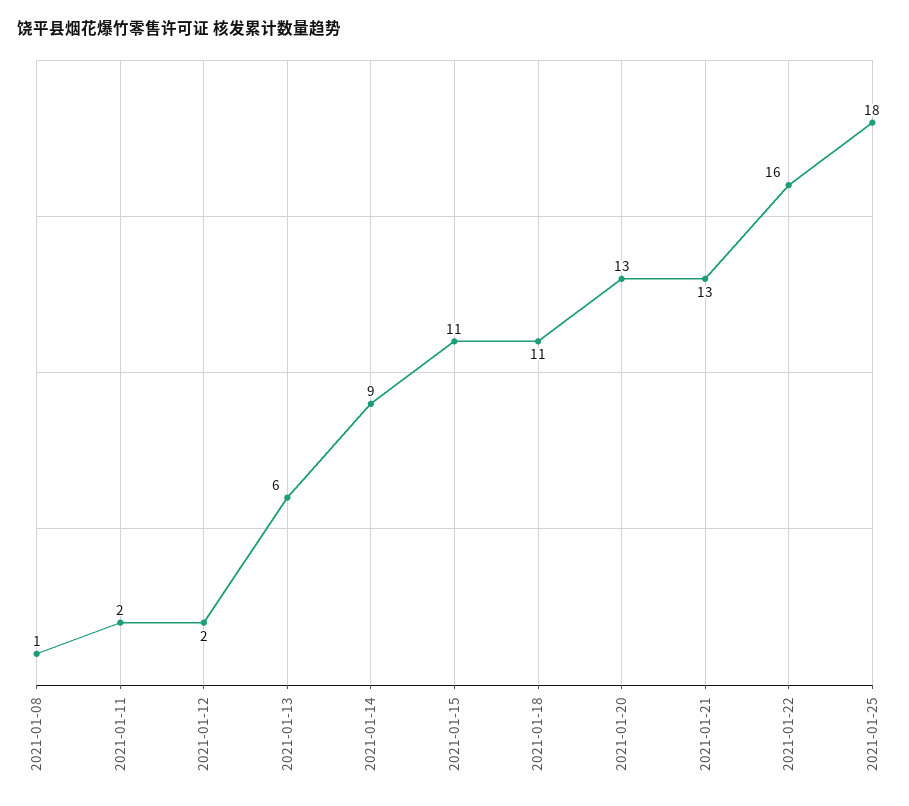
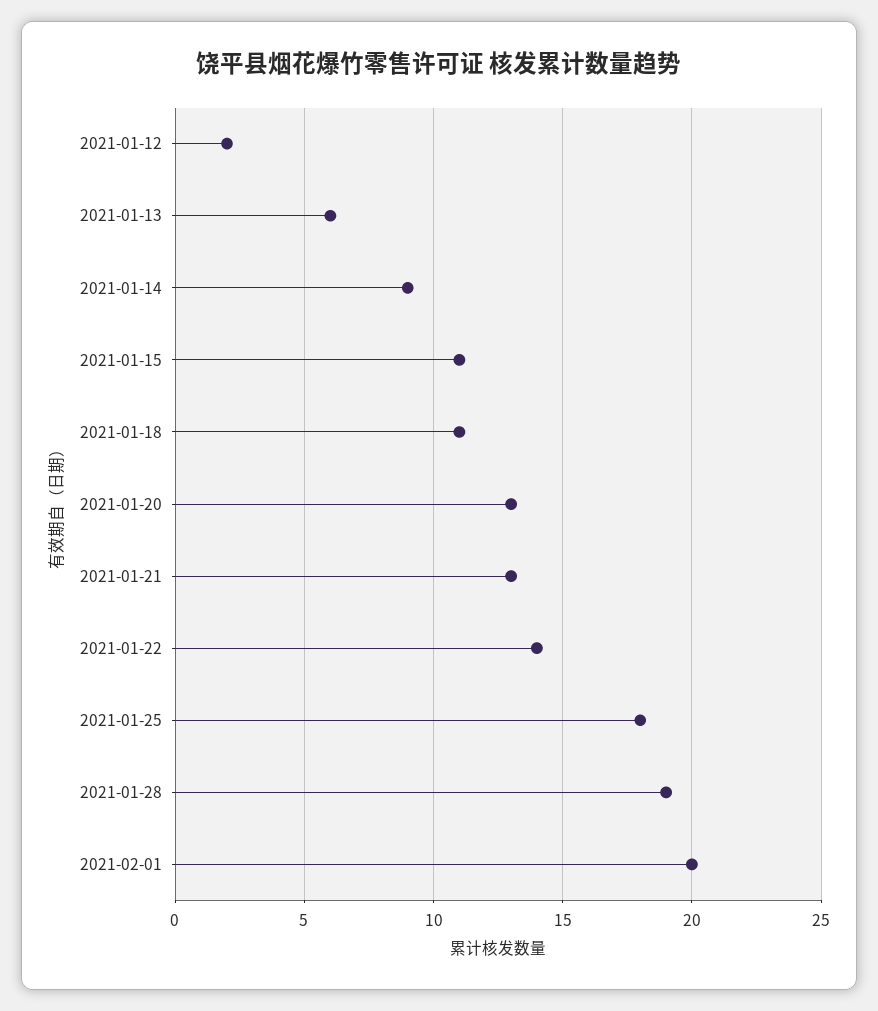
2021-01-08: 1 -> none
2021-01-11: 2 -> none
2021-01-22: 16 -> 14
2021-01-28: none -> 19
2021-02-01: none -> 20

